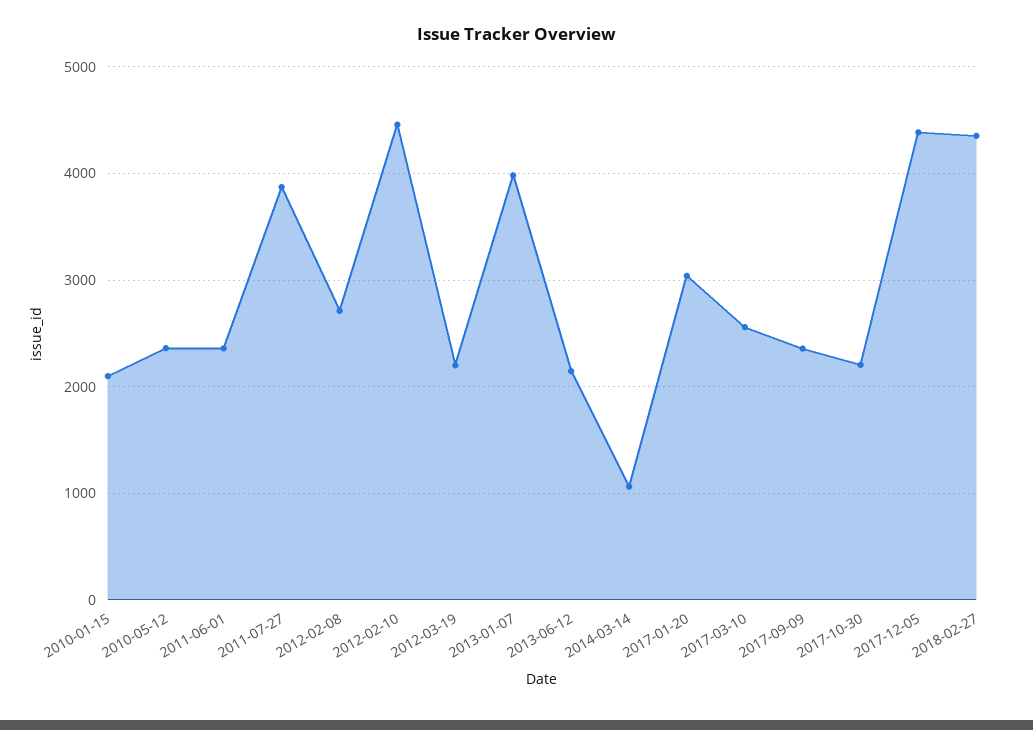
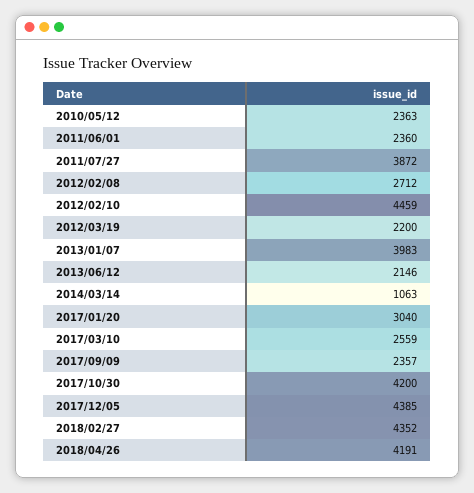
2010-01-15: 2100 -> none
2017-10-30: 2200 -> 4200
2018/04/26: none -> 4191

